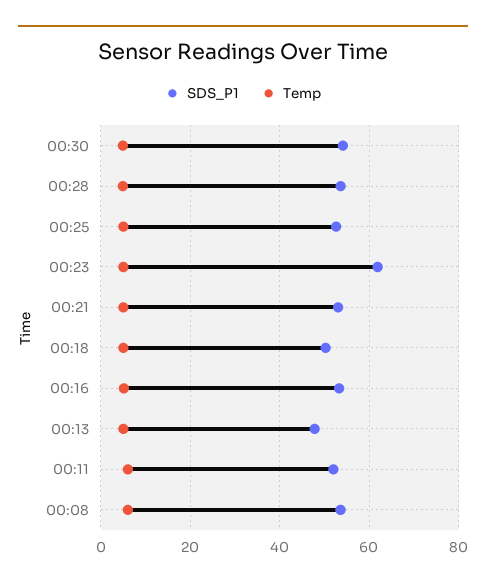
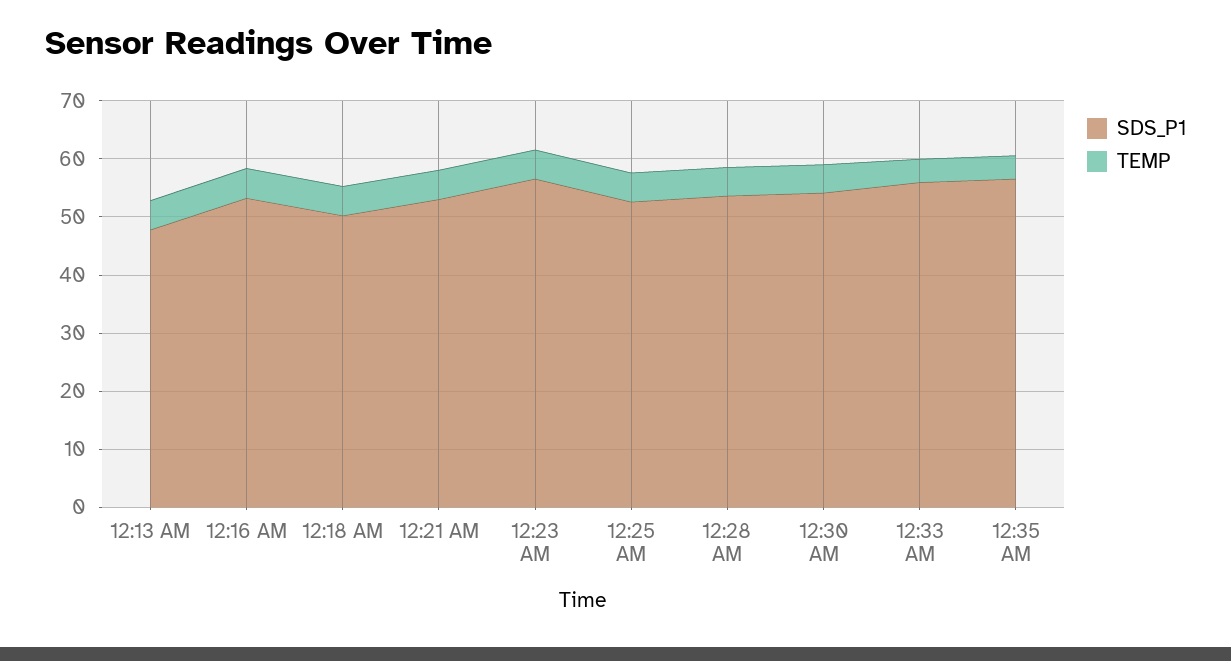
SDS_P1, 00:23: 62 -> 56
SDS_P1, 00:11: 52 -> none
Temp, 00:11: 6 -> none
SDS_P1, 00:08: 54 -> none
Temp, 00:08: 6 -> none
SDS_P1, 12:33 AM: none -> 56
Temp, 12:33 AM: none -> 4
SDS_P1, 12:35 AM: none -> 56
Temp, 12:35 AM: none -> 4

